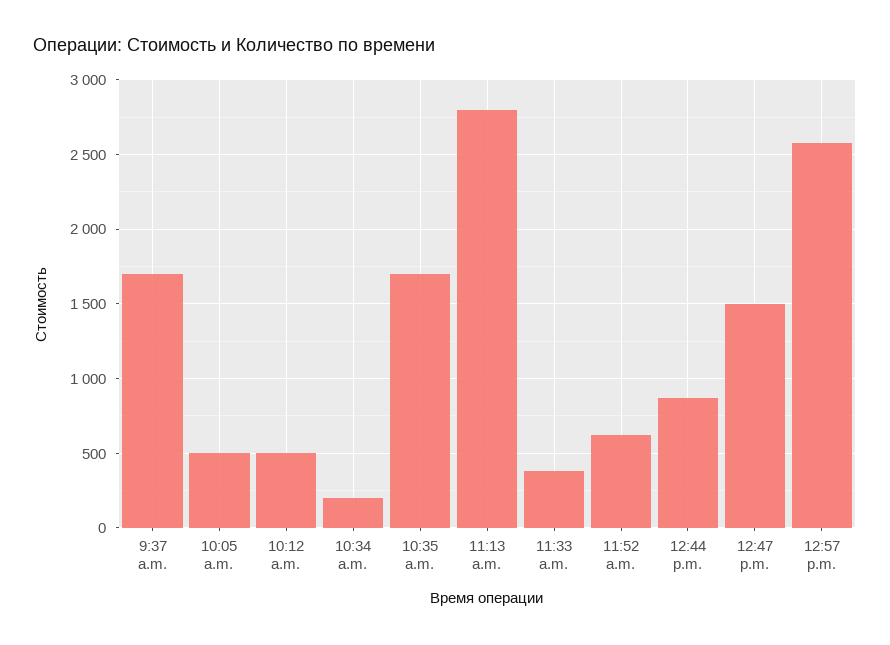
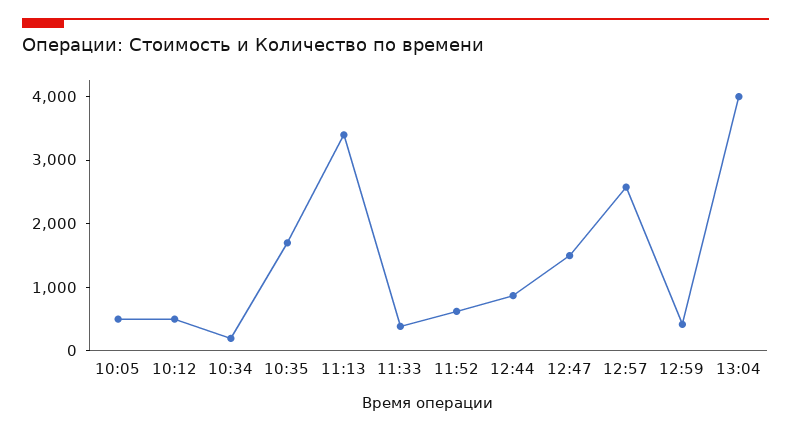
9:37 a.m.: 1700 -> none
11:13 a.m.: 2800 -> 3400
12:59: none -> 400
13:04: none -> 4000

